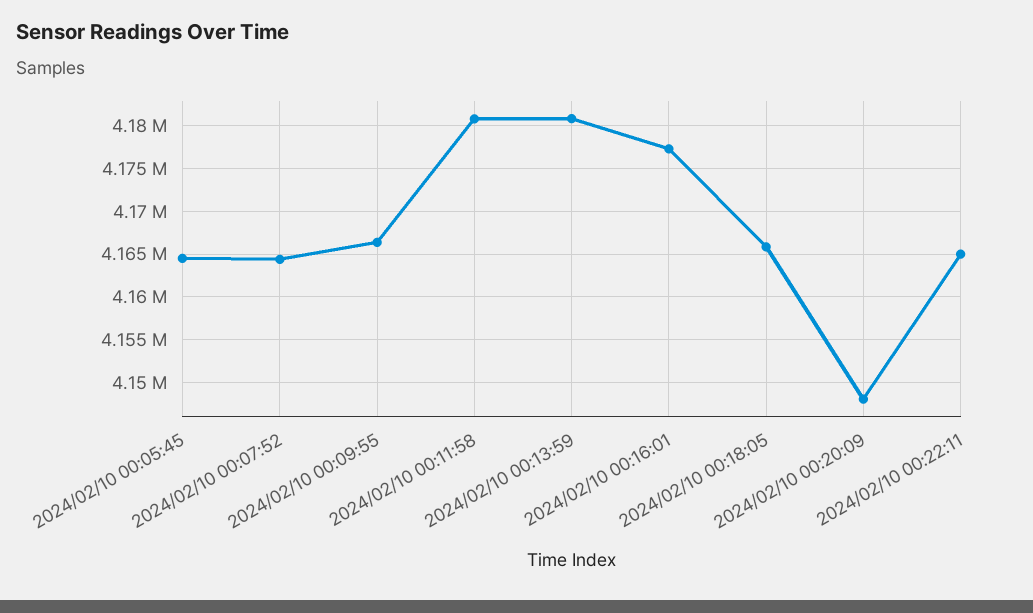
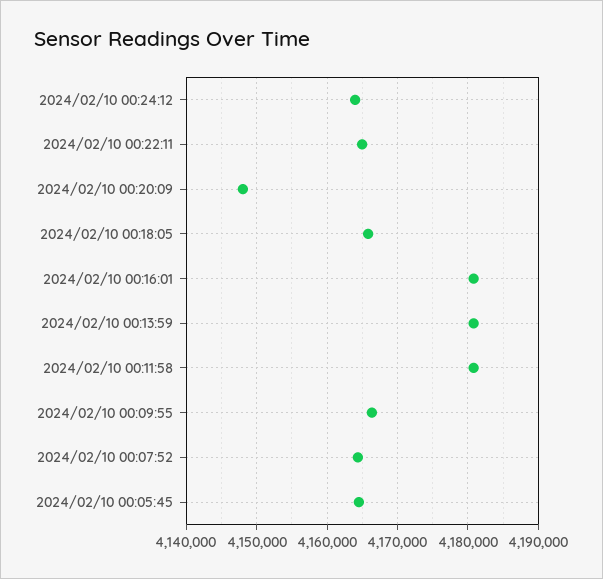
2024/02/10 00:16:01: 4177000 -> 4181000
2024/02/10 00:24:12: none -> 4164000

